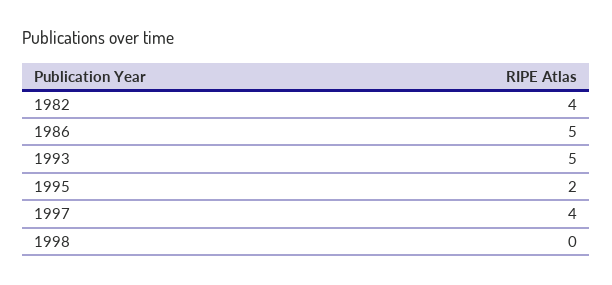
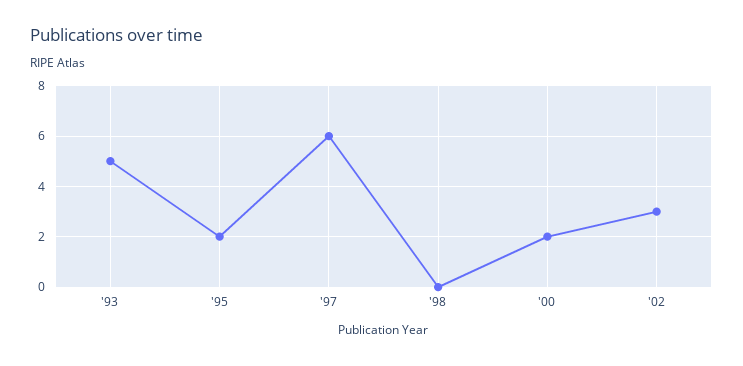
1982: 4 -> none
1986: 5 -> none
1997: 4 -> 6
'00: none -> 2
'02: none -> 3

